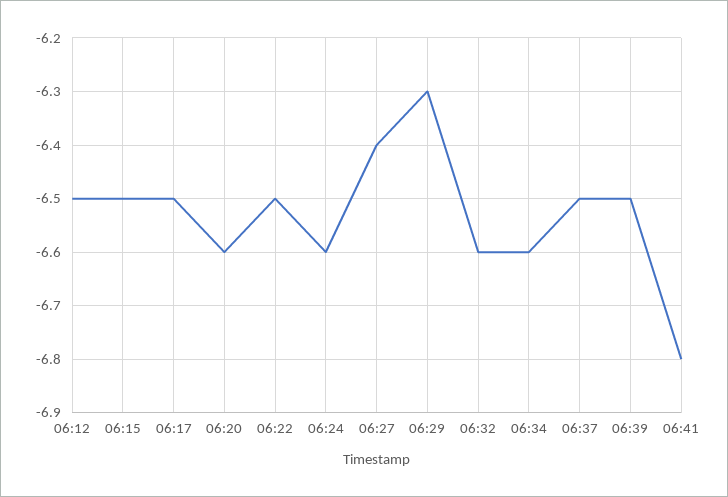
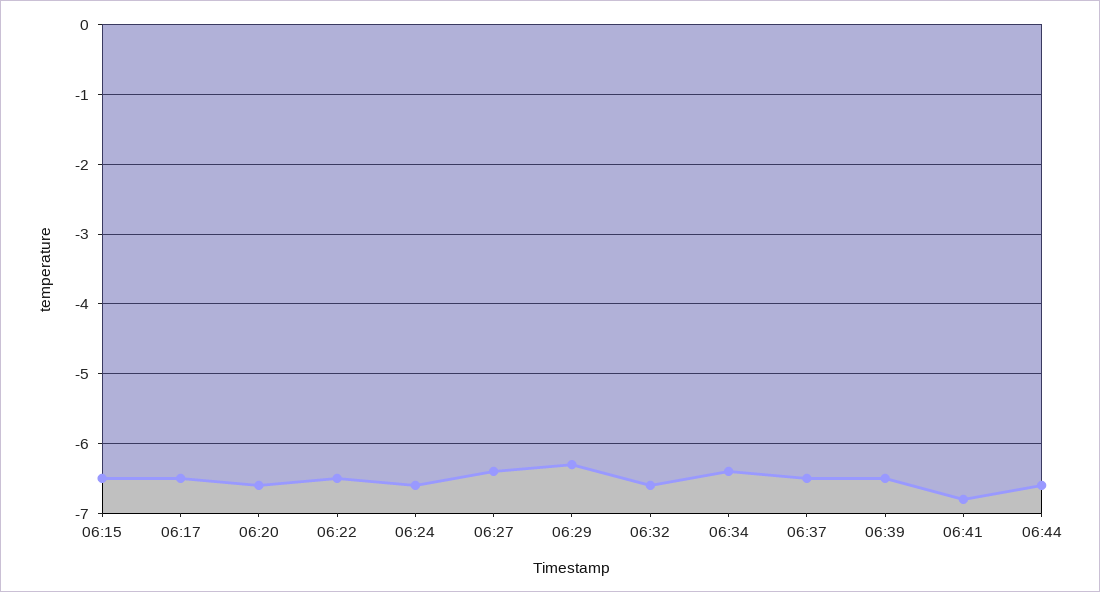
06:12: -6.5 -> none
06:34: -6.6 -> -6.4
06:44: none -> -6.6

